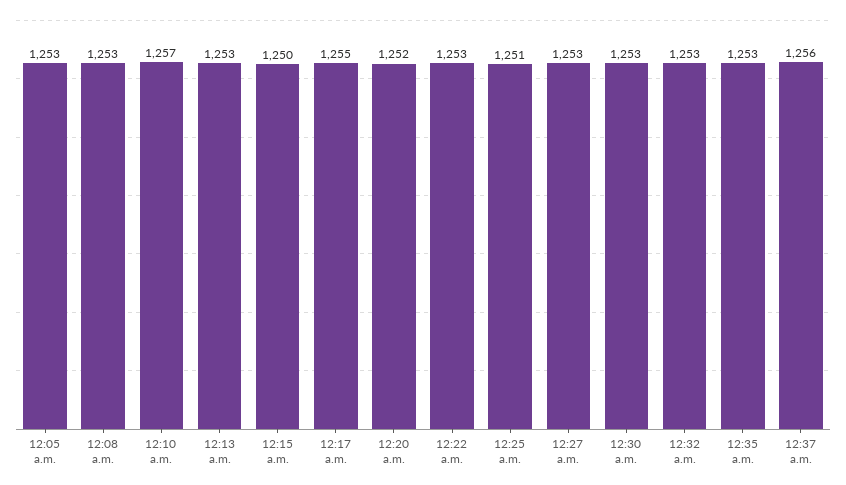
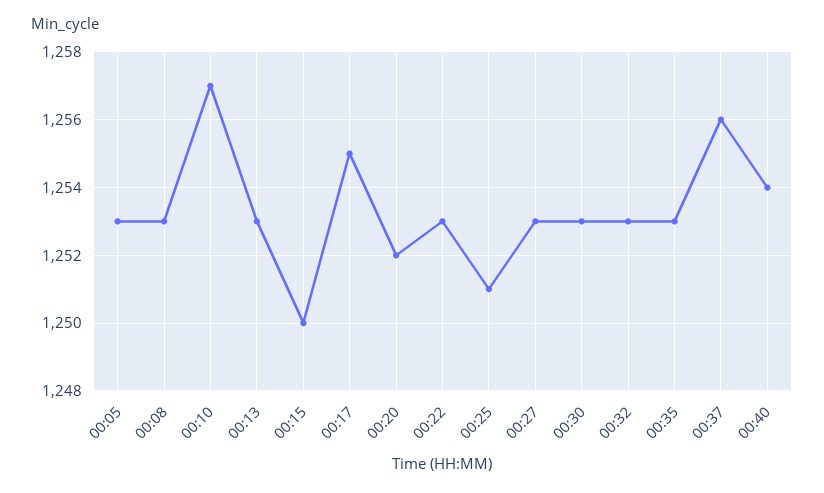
00:40: none -> 1254

